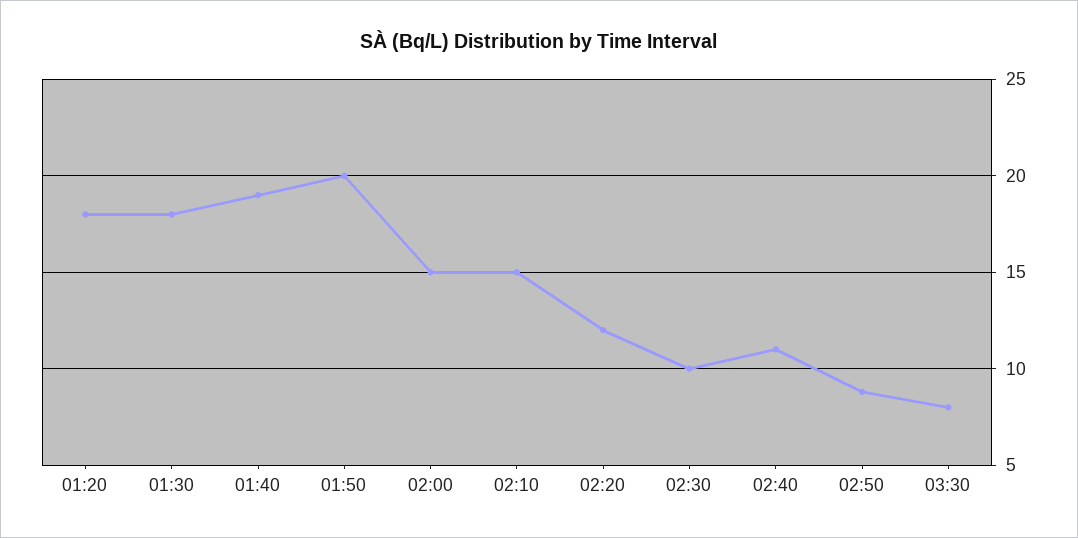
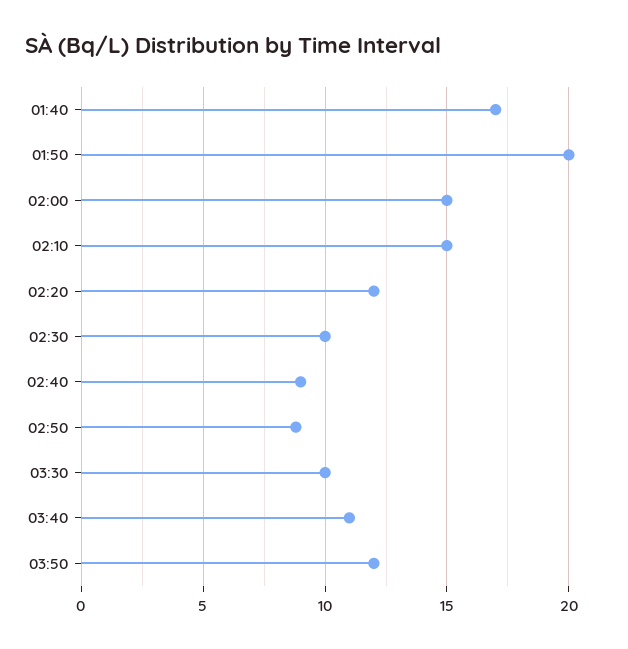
01:20: 18 -> none
01:30: 18 -> none
01:40: 19 -> 17
02:40: 11 -> 9
03:30: 8 -> 10
03:40: none -> 11
03:50: none -> 12

